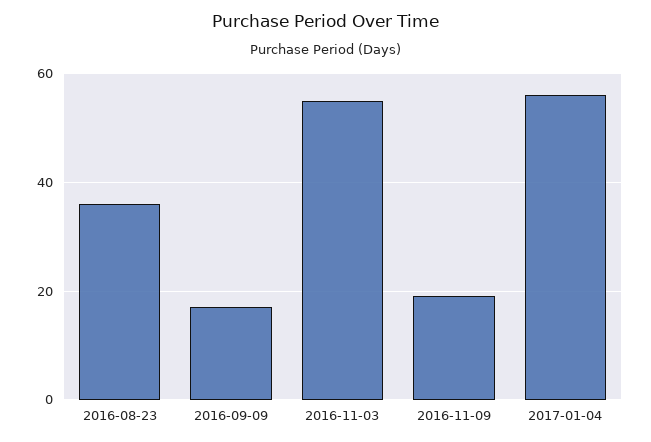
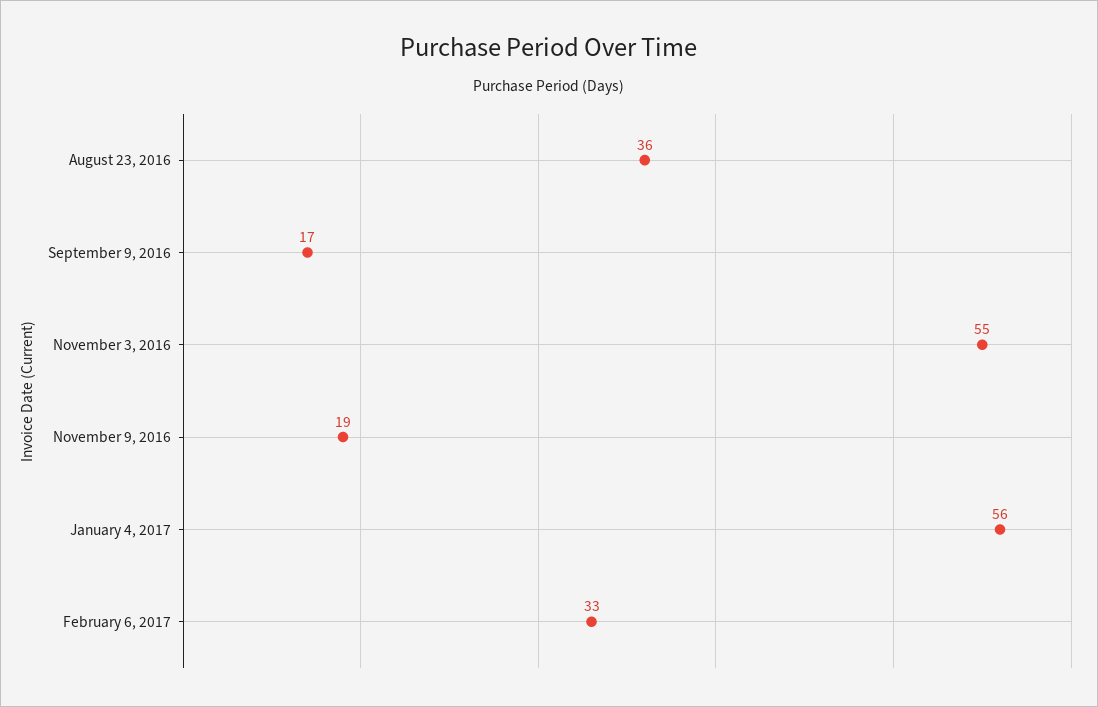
February 6, 2017: none -> 33

